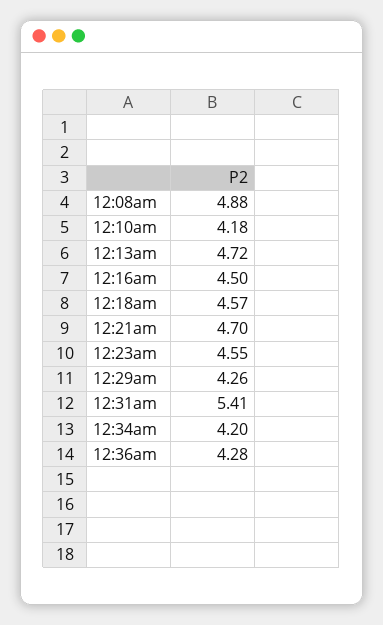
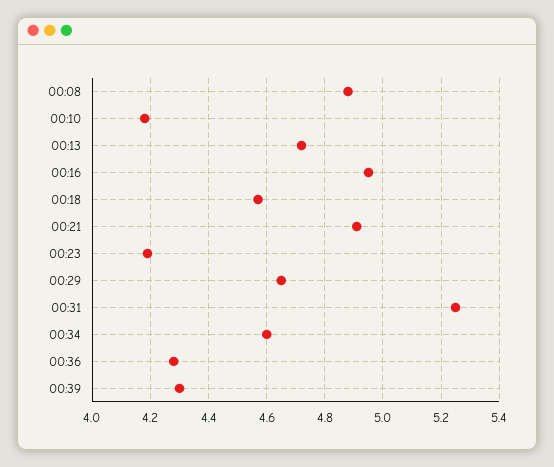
12:16am: 4.5 -> 4.95
12:21am: 4.7 -> 4.9
12:23am: 4.55 -> 4.2
12:29am: 4.26 -> 4.65
12:31am: 5.41 -> 5.25
12:34am: 4.2 -> 4.6
00:39: none -> 4.3

